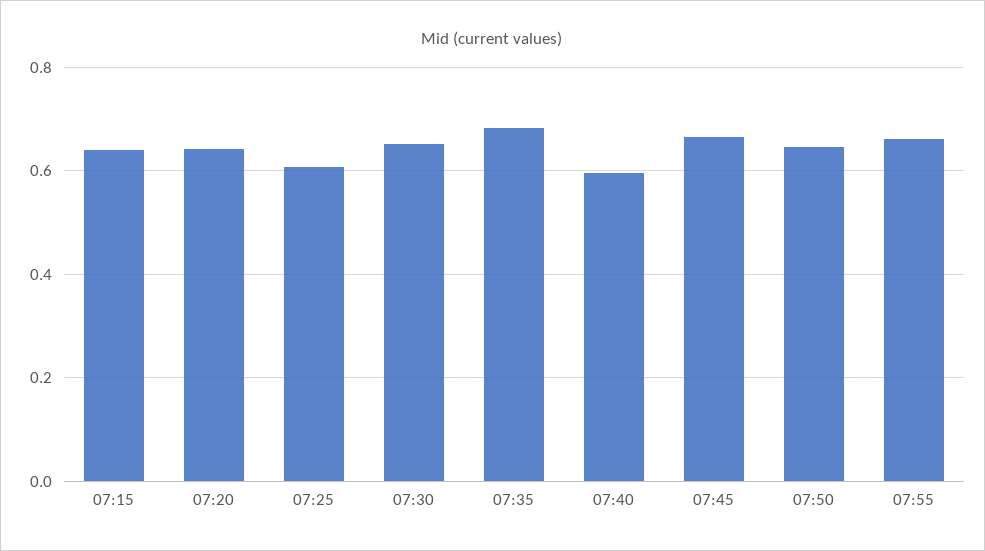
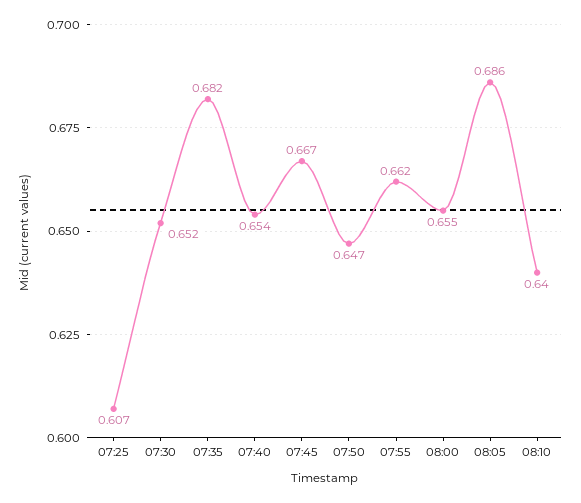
07:15: 0.64 -> none
07:20: 0.64 -> none
07:40: 0.6 -> 0.654
08:00: none -> 0.655
08:05: none -> 0.686
08:10: none -> 0.64

